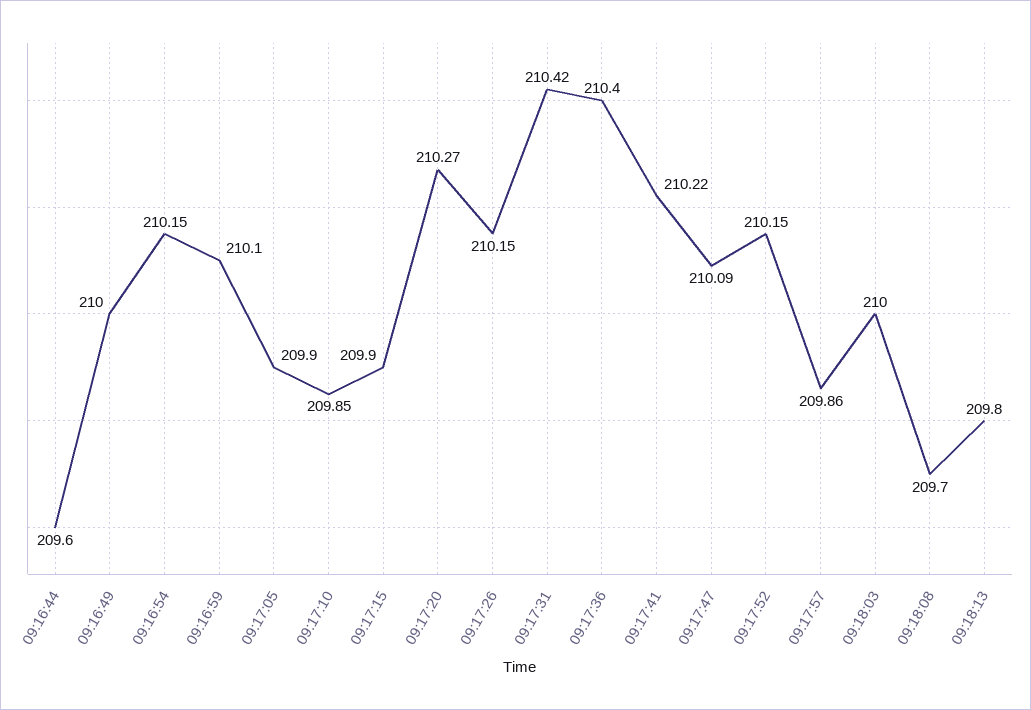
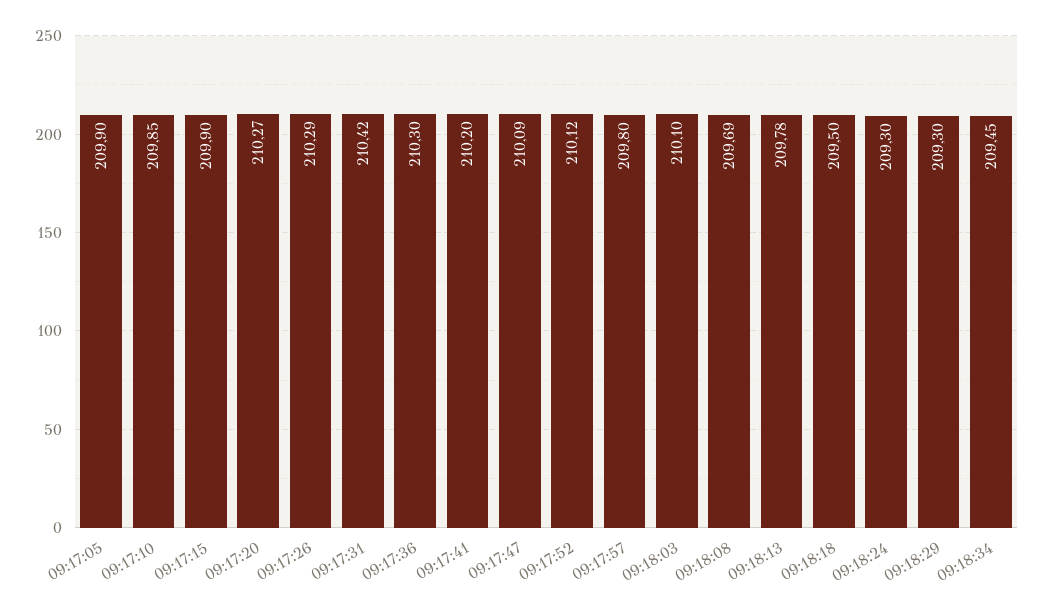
09:16:44: 209.6 -> none
09:16:49: 210 -> none
09:16:54: 210.15 -> none
09:16:59: 210.1 -> none
09:17:26: 210.15 -> 210.29
09:17:36: 210.4 -> 210.3
09:17:41: 210.22 -> 210.2
09:17:52: 210.15 -> 210.12
09:17:57: 209.86 -> 209.8
09:18:03: 210 -> 210.1
09:18:08: 209.7 -> 209.69
09:18:13: 209.8 -> 209.78
09:18:18: none -> 209.5
09:18:24: none -> 209.3
09:18:29: none -> 209.3
09:18:34: none -> 209.45

